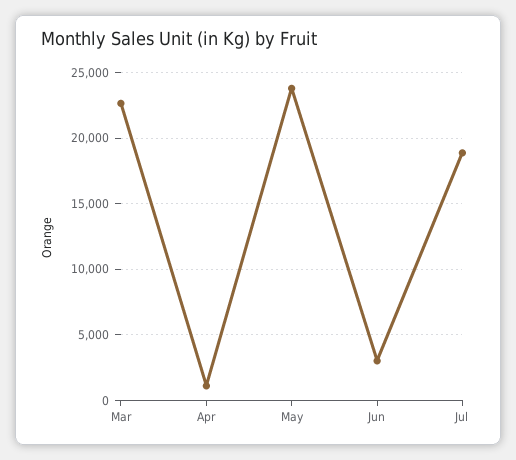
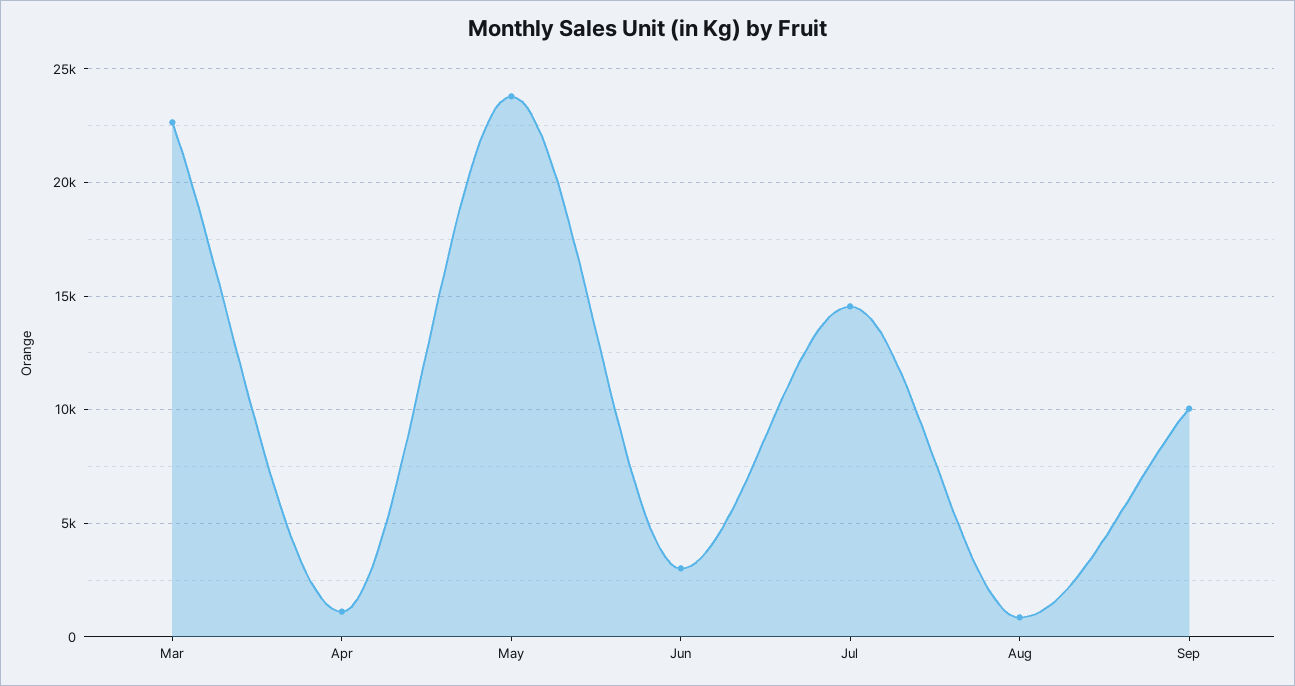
Jul: 19000 -> 14500
Aug: none -> 1000
Sep: none -> 10000

